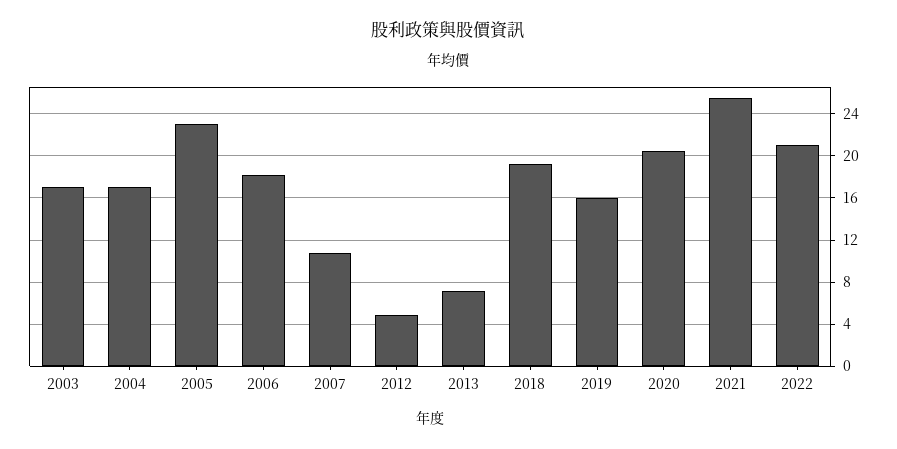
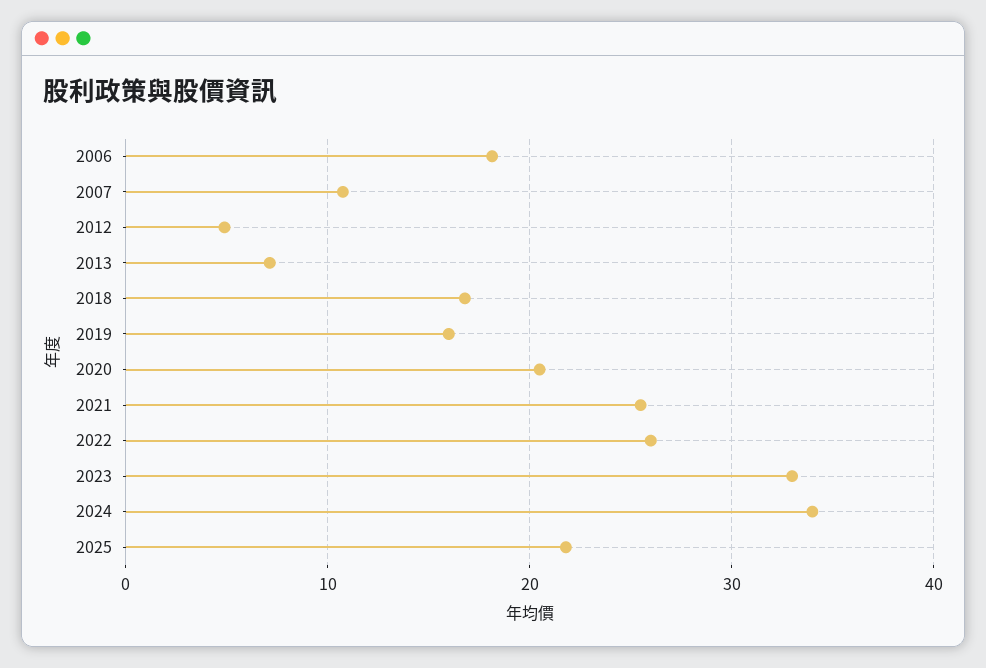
2003: 17 -> none
2004: 17 -> none
2005: 23 -> none
2018: 19 -> 17
2022: 21 -> 26
2023: none -> 33
2024: none -> 34
2025: none -> 22

